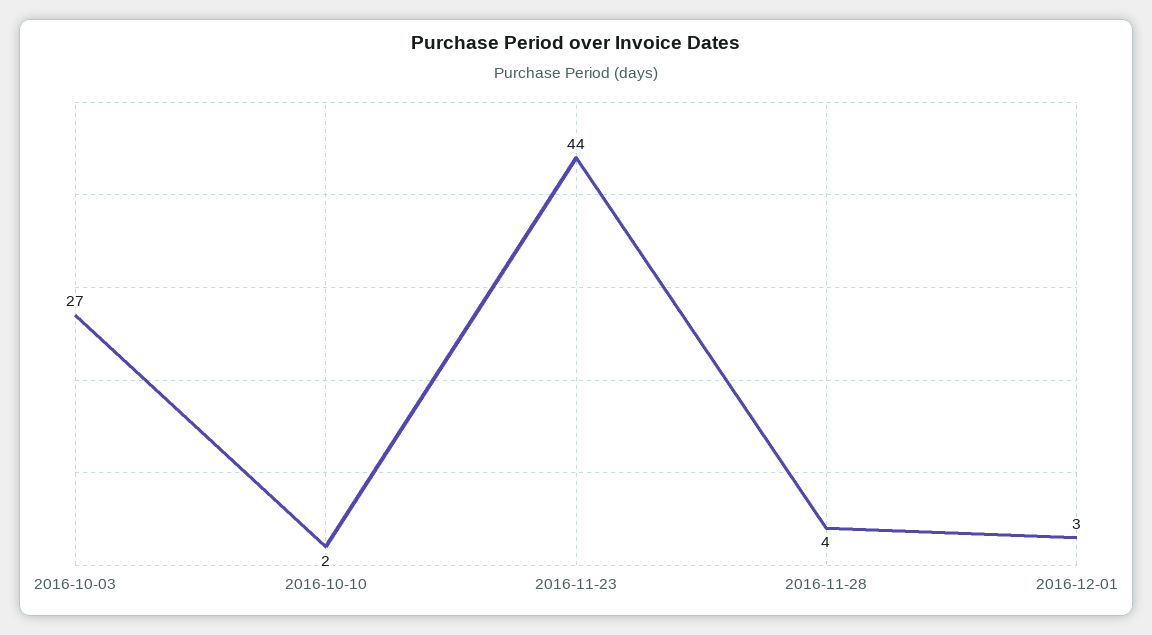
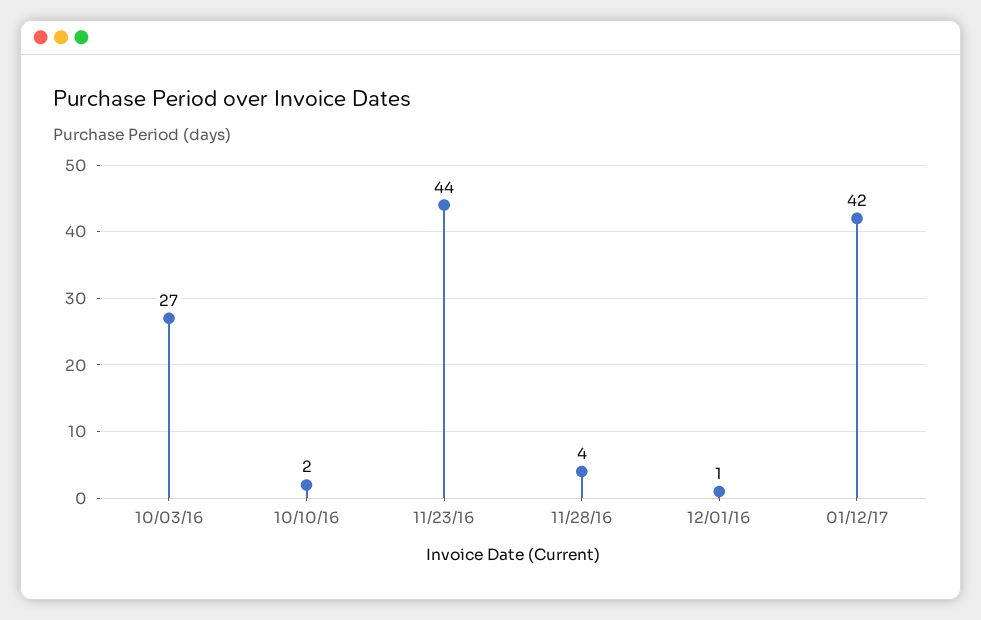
2016-12-01: 3 -> 1
01/12/17: none -> 42

